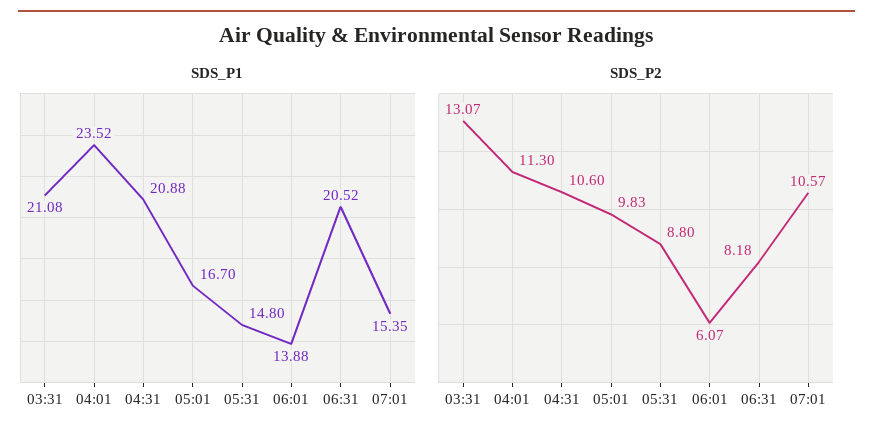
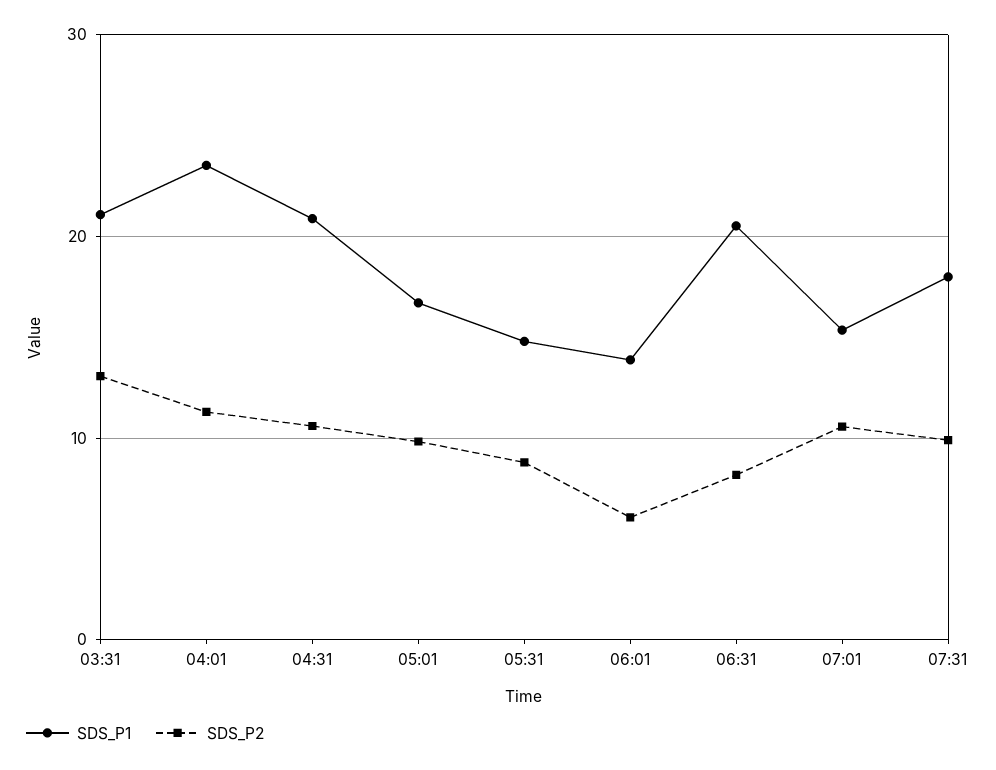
SDS_P1, 07:31: none -> 18
SDS_P2, 07:31: none -> 10

